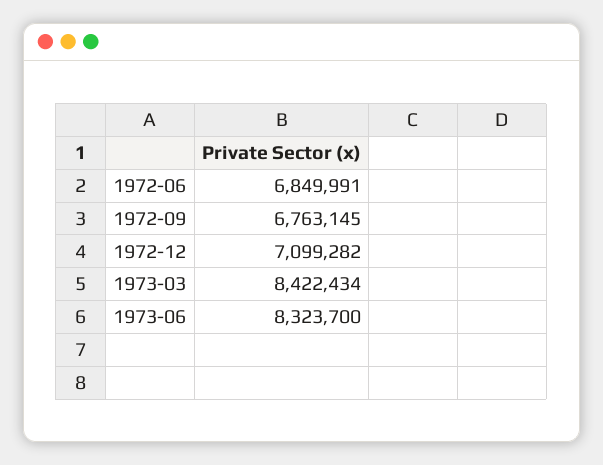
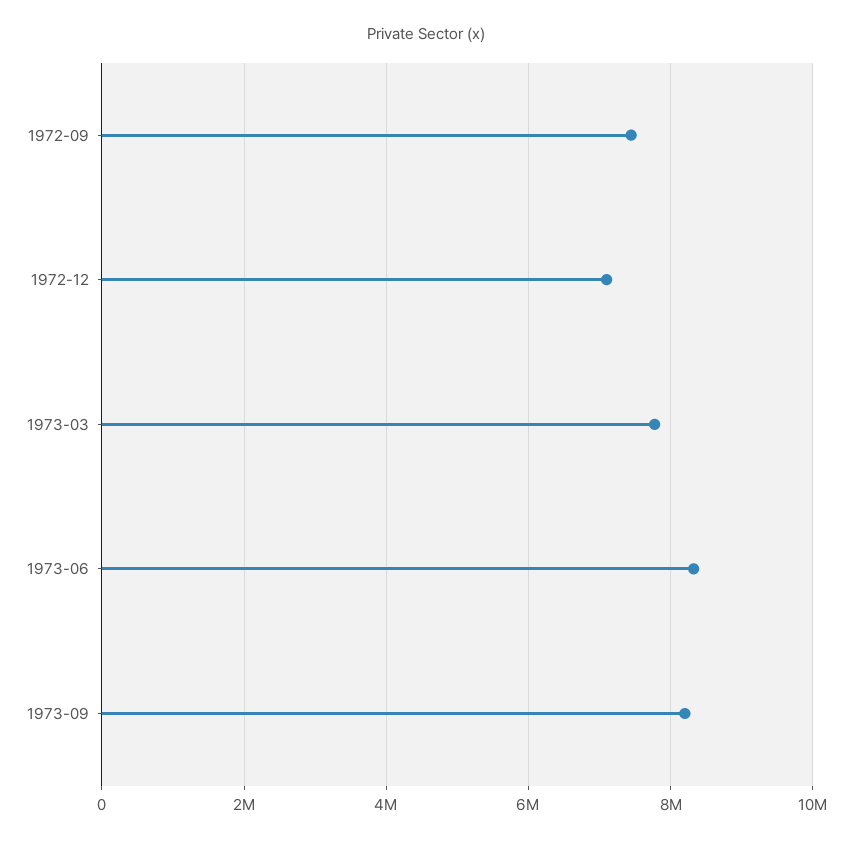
1972-06: 6849991 -> none
1972-09: 6763145 -> 7400000
1973-03: 8422434 -> 7800000
1973-09: none -> 8200000

